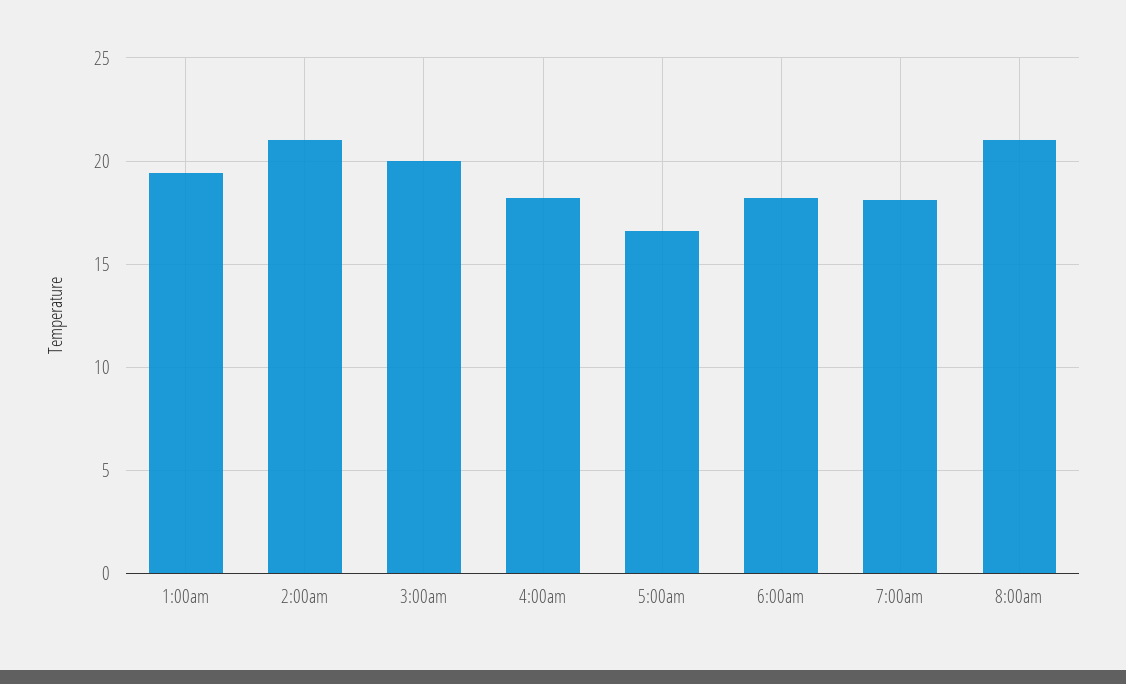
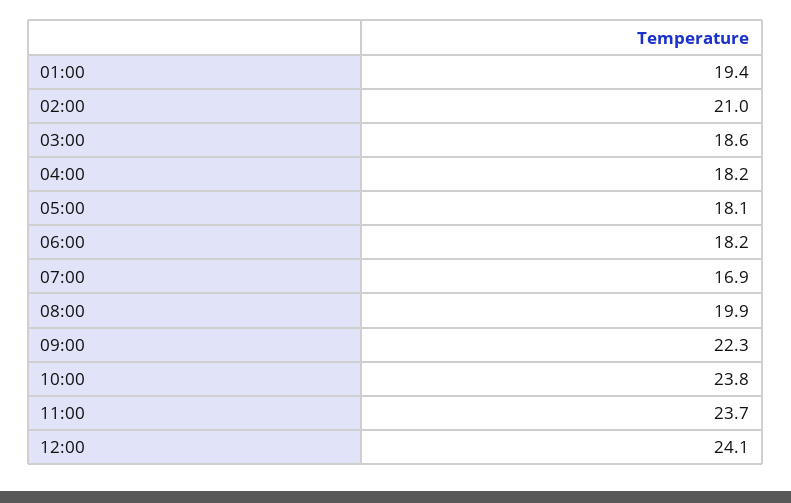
3:00am: 20 -> 18.6
5:00am: 16.5 -> 18.1
7:00am: 18 -> 16.9
8:00am: 21 -> 19.9
09:00: none -> 22.3
10:00: none -> 23.8
11:00: none -> 23.7
12:00: none -> 24.1

